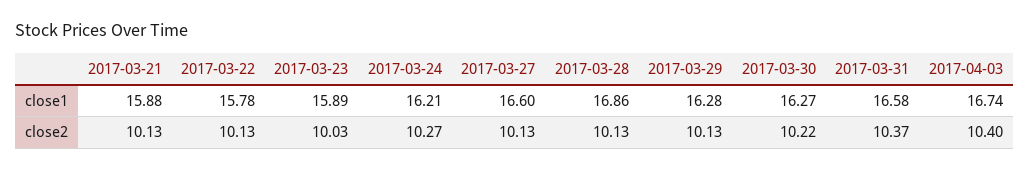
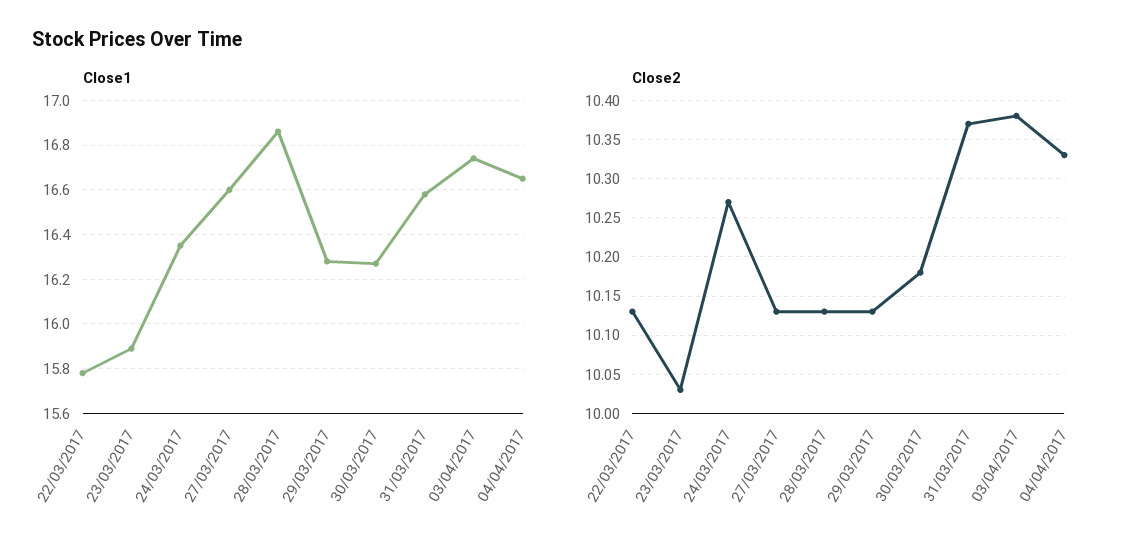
close1, 2017-03-21: 15.88 -> none
close1, 2017-03-24: 16.21 -> 16.35
close2, 2017-03-21: 10.13 -> none
close2, 2017-03-30: 10.22 -> 10.18
close2, 2017-04-03: 10.4 -> 10.38
close1, 04/04/2017: none -> 16.65
close2, 04/04/2017: none -> 10.33

